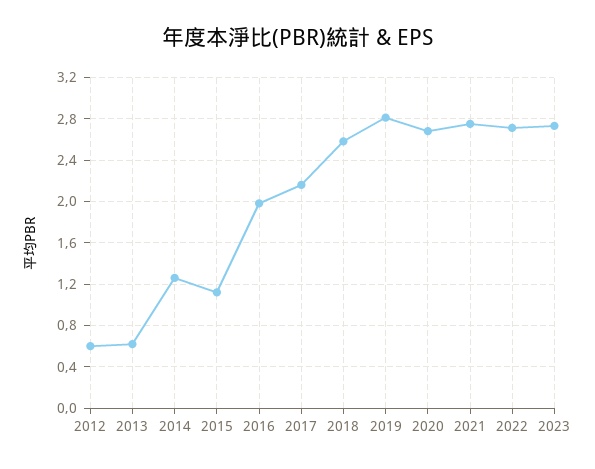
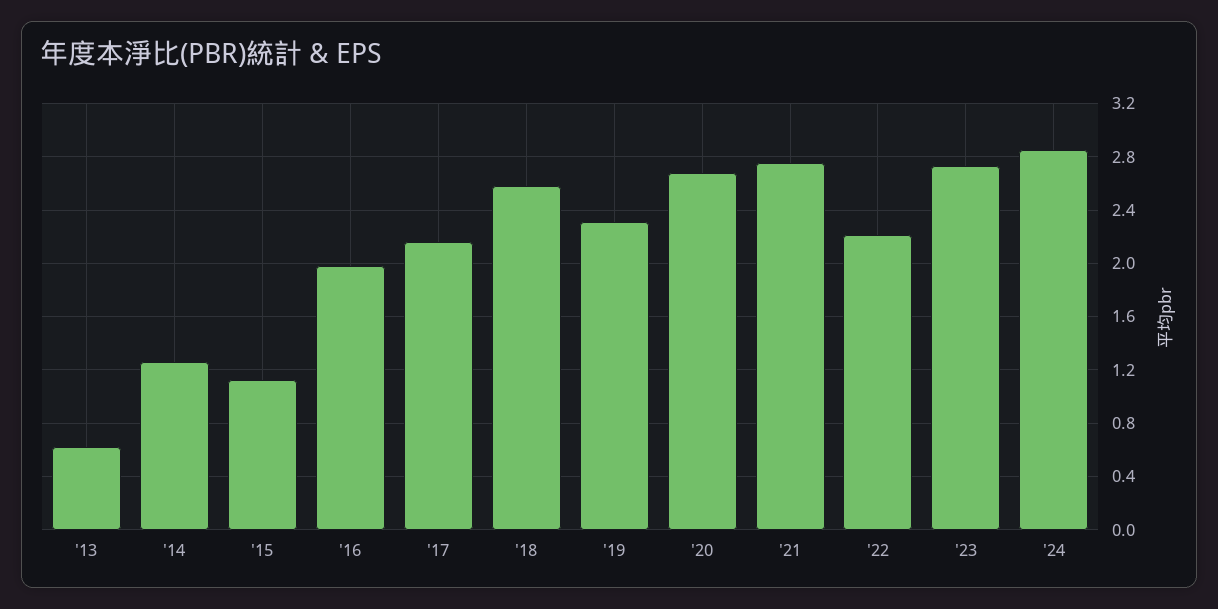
2012: 0.6 -> none
2019: 2.8 -> 2.3
2022: 2.7 -> 2.2
'24: none -> 2.85

